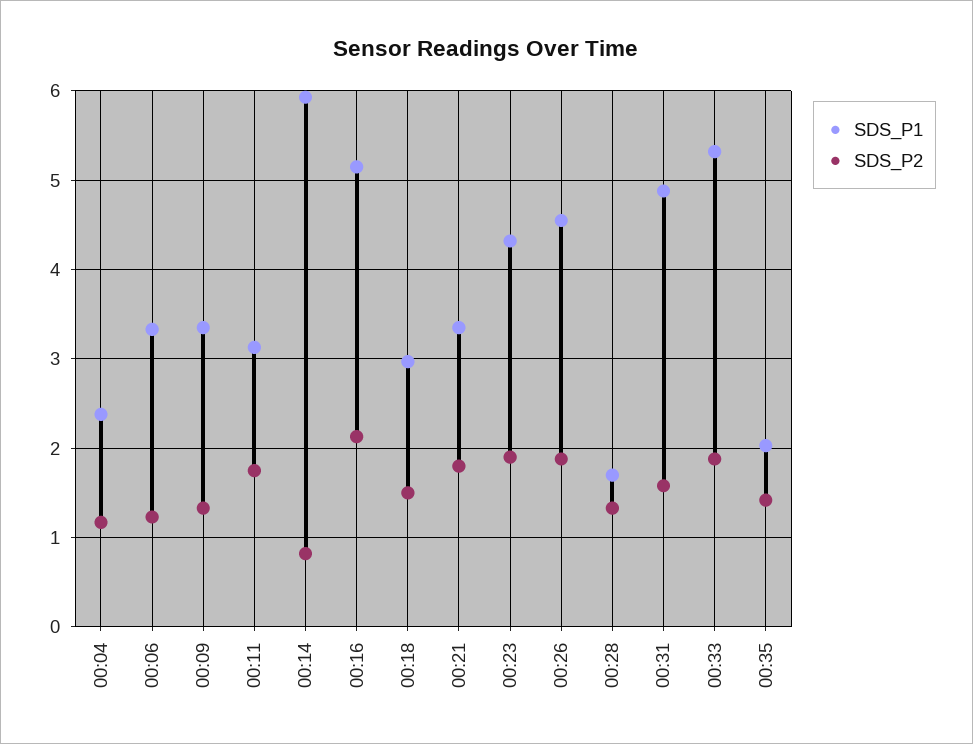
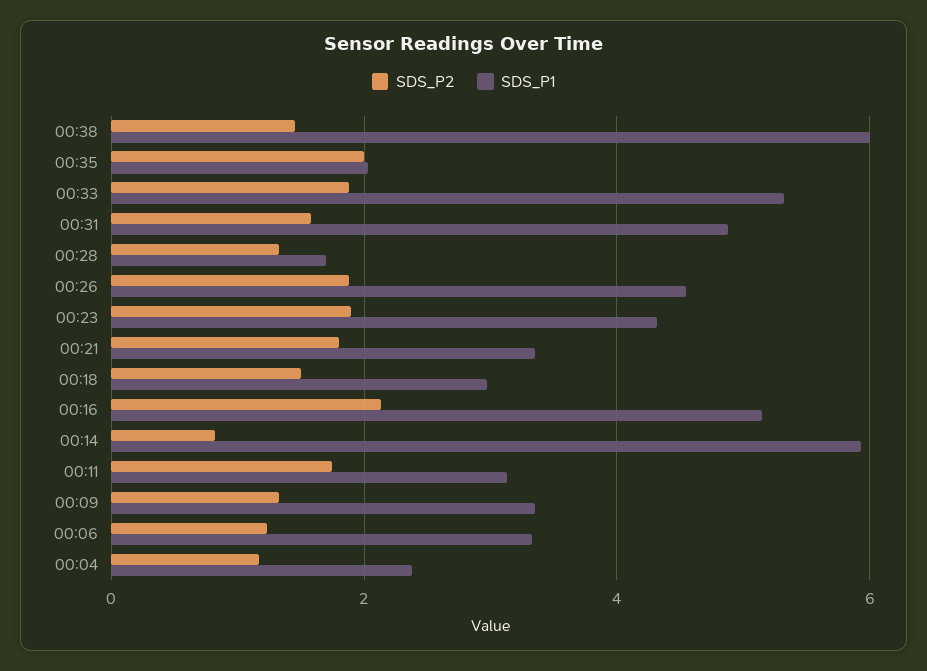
SDS_P2, 00:35: 1.4 -> 2
SDS_P2, 00:38: none -> 1.4
SDS_P1, 00:38: none -> 6

